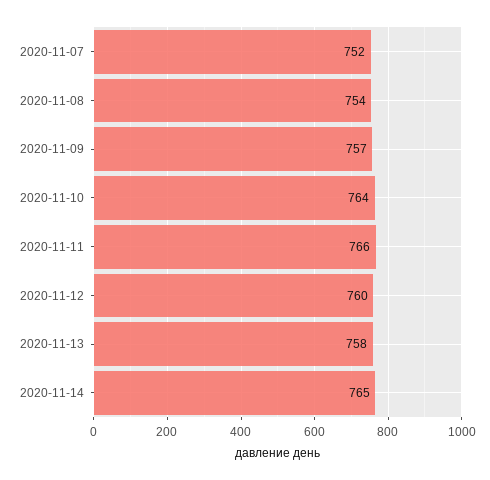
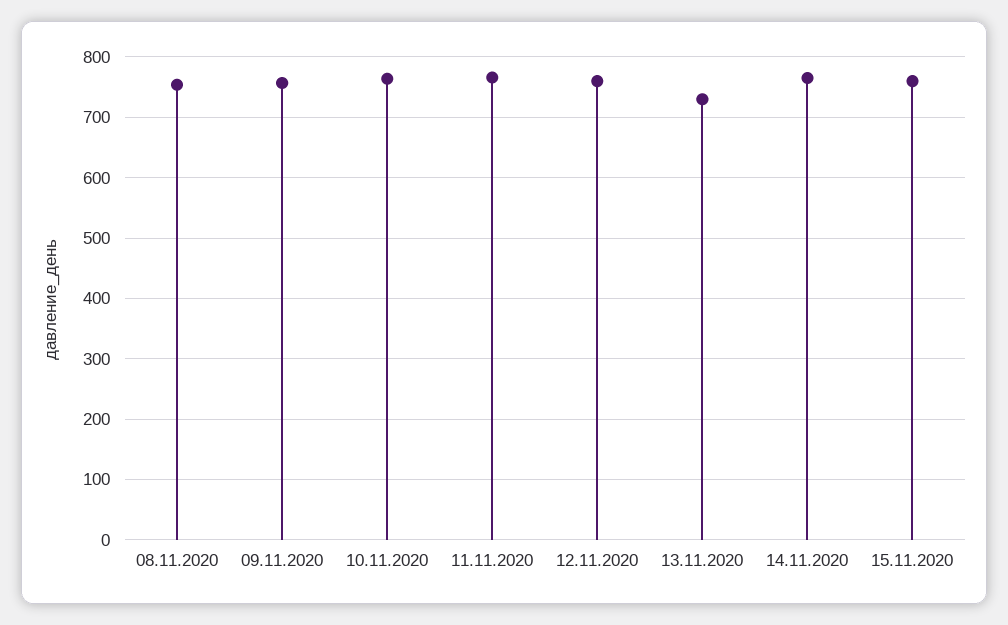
2020-11-07: 752 -> none
2020-11-13: 758 -> 730
15.11.2020: none -> 760

